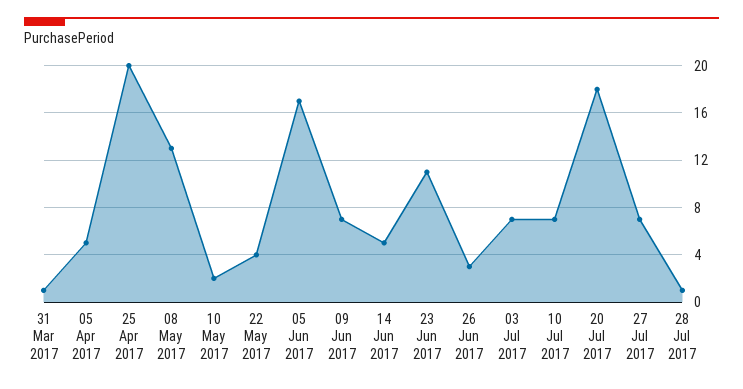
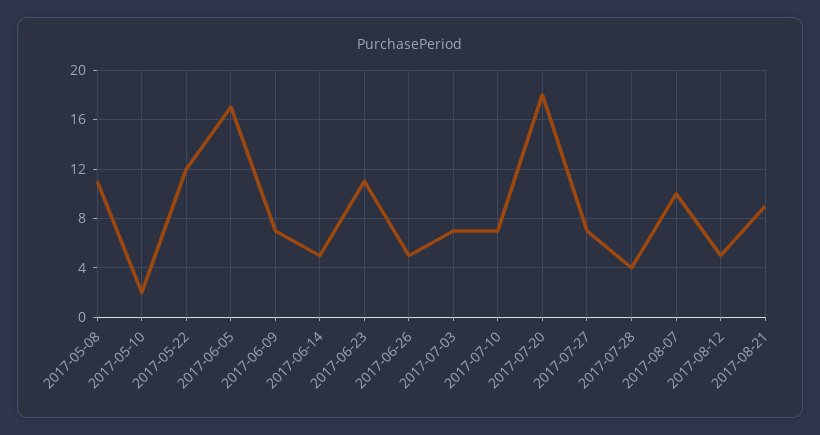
31 Mar 2017: 1 -> none
05 Apr 2017: 5 -> none
25 Apr 2017: 20 -> none
08 May 2017: 13 -> 11
22 May 2017: 4 -> 12
26 Jun 2017: 3 -> 5
28 Jul 2017: 1 -> 4
2017-08-07: none -> 10
2017-08-12: none -> 5
2017-08-21: none -> 9

